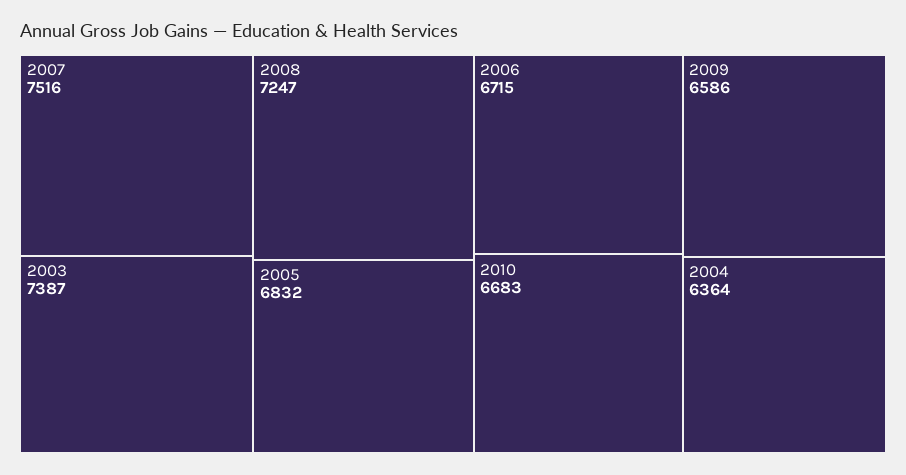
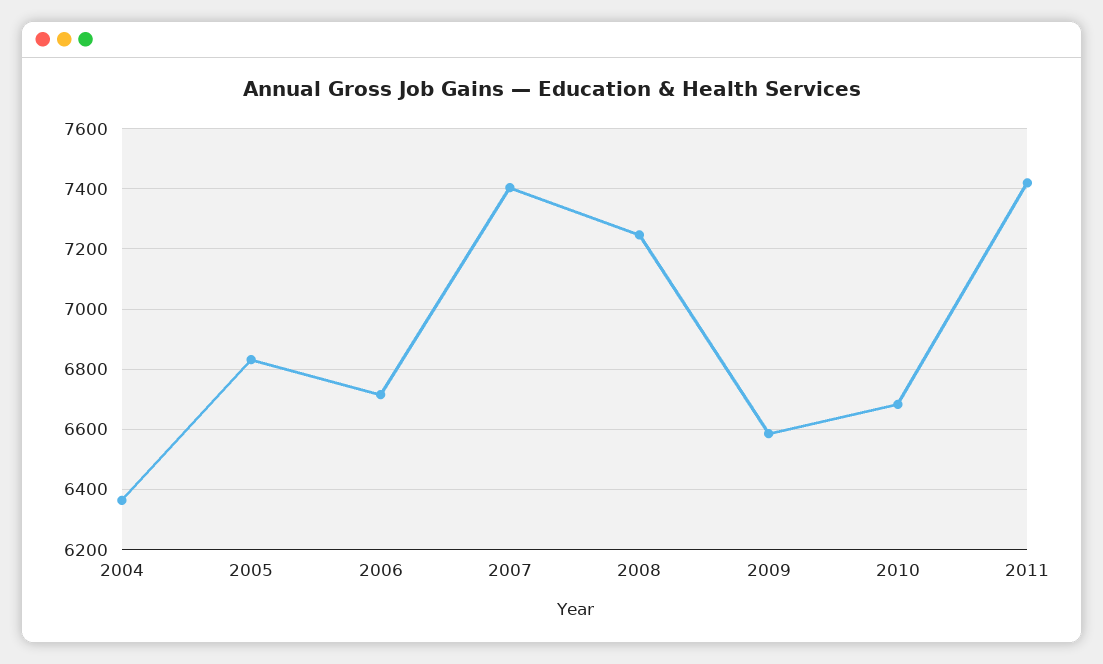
2007: 7516 -> 7400
2003: 7387 -> none
2011: none -> 7420

